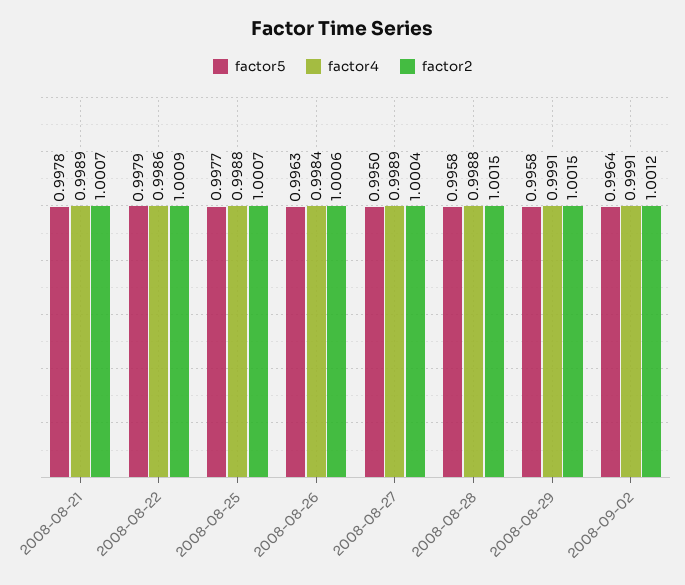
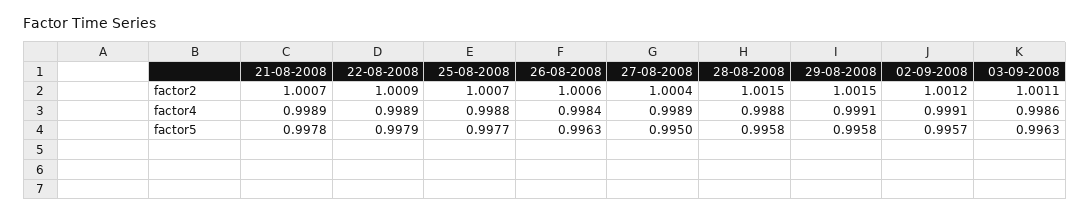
factor4, 2008-08-22: 0.9986 -> 0.9989
factor5, 2008-09-02: 0.9964 -> 0.9957
factor2, 03-09-2008: none -> 1.0011
factor4, 03-09-2008: none -> 0.9986
factor5, 03-09-2008: none -> 0.9963

